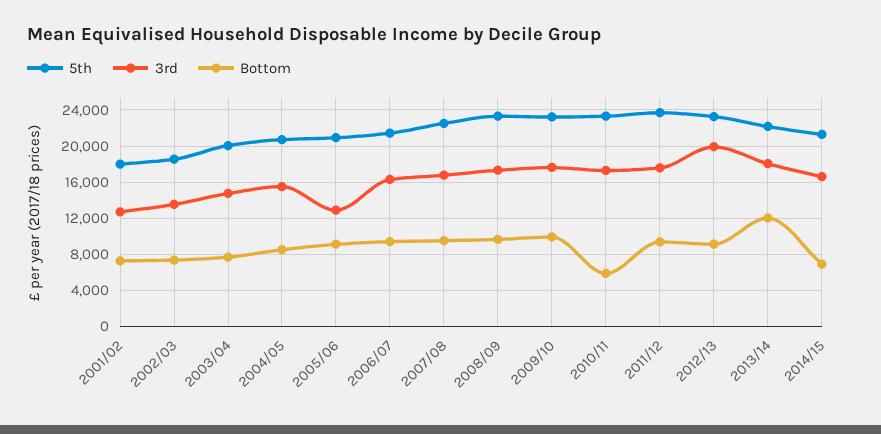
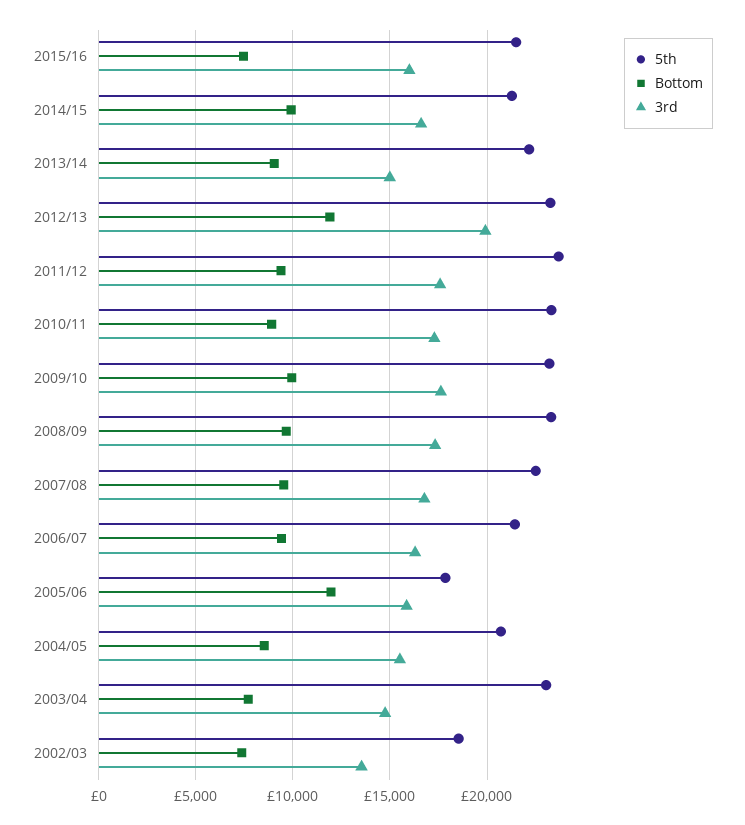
5th, 2001/02: 18000 -> none
3rd, 2001/02: 13000 -> none
Bottom, 2001/02: 7000 -> none
5th, 2003/04: 20000 -> 23000
5th, 2005/06: 21000 -> 18000
3rd, 2005/06: 13000 -> 16000
Bottom, 2005/06: 9000 -> 12000
Bottom, 2010/11: 6000 -> 9000
Bottom, 2012/13: 9000 -> 12000
3rd, 2013/14: 18000 -> 15000
Bottom, 2013/14: 12000 -> 9000
Bottom, 2014/15: 7000 -> 10000
5th, 2015/16: none -> 21500
Bottom, 2015/16: none -> 7500
3rd, 2015/16: none -> 16000

